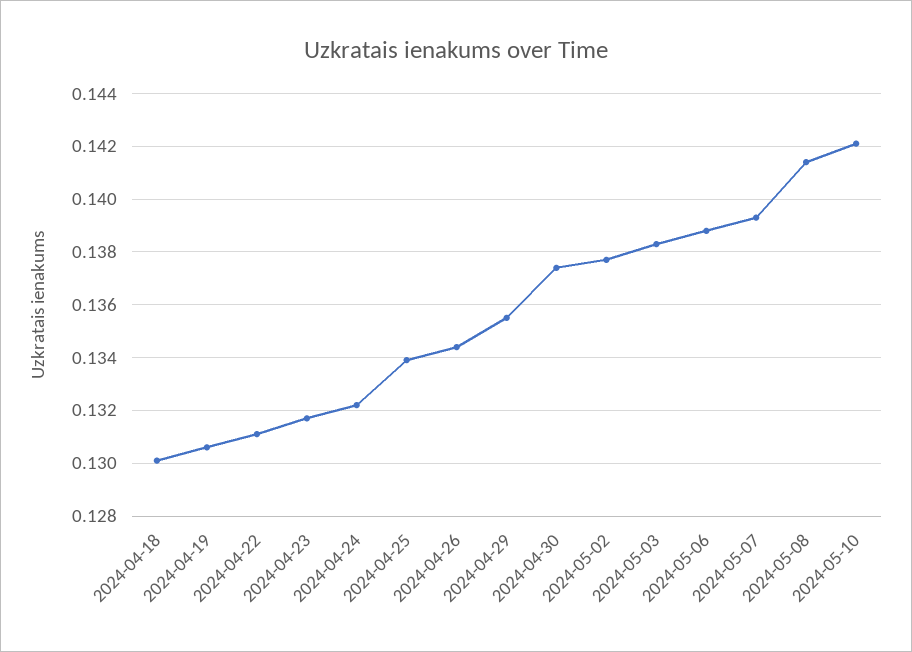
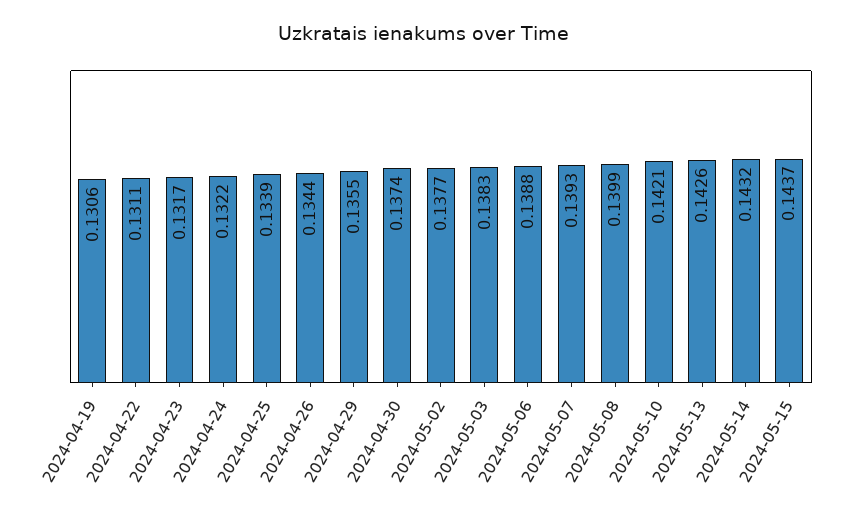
2024-04-18: 0.13 -> none
2024-05-08: 0.1415 -> 0.1399
2024-05-13: none -> 0.1426
2024-05-14: none -> 0.1432
2024-05-15: none -> 0.1437

